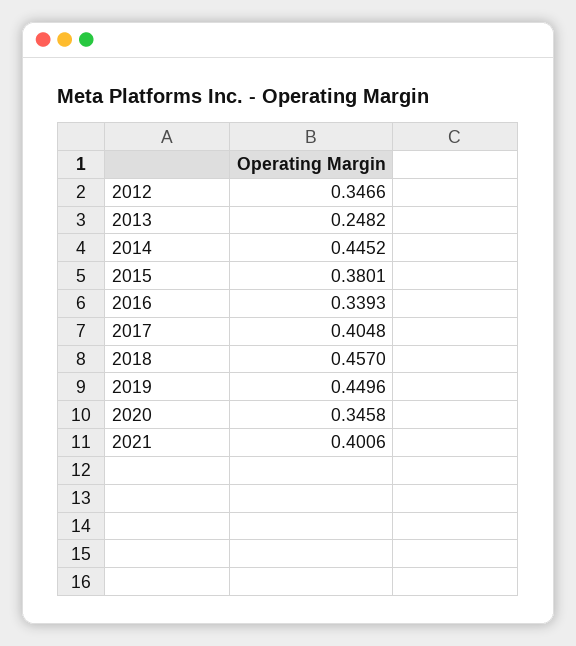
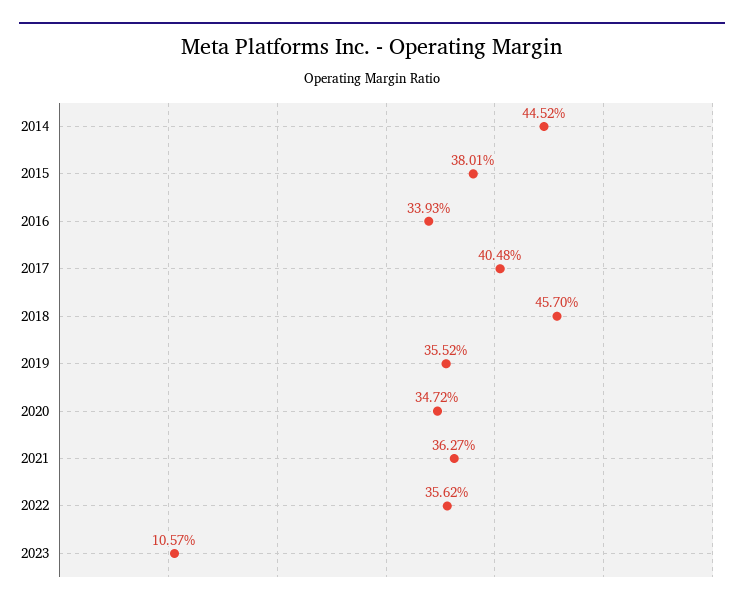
2012: 0.3466 -> none
2013: 0.2482 -> none
2019: 0.4496 -> 0.3552
2020: 0.3458 -> 0.3472
2021: 0.4006 -> 0.3627
2022: none -> 0.3562
2023: none -> 0.1057

